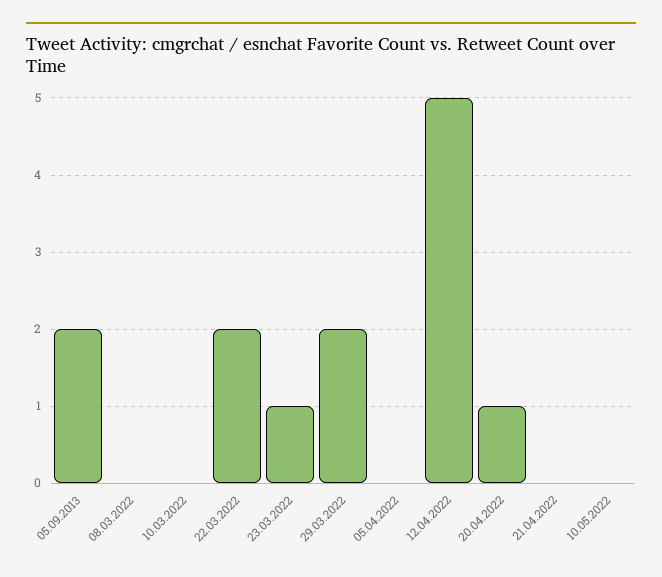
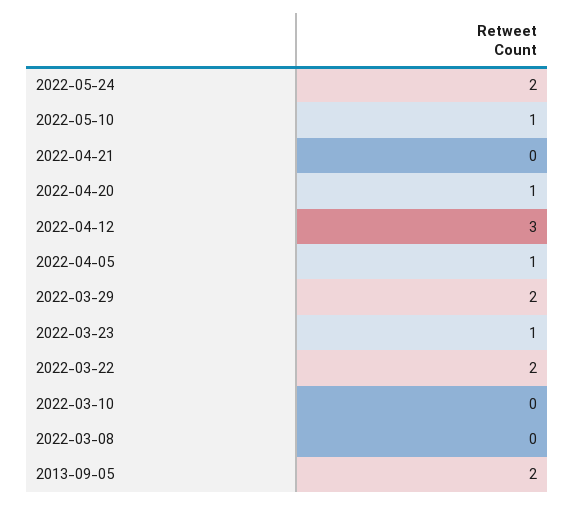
05.04.2022: 0 -> 1
12.04.2022: 5 -> 3
10.05.2022: 0 -> 1
2022-05-24: none -> 2

